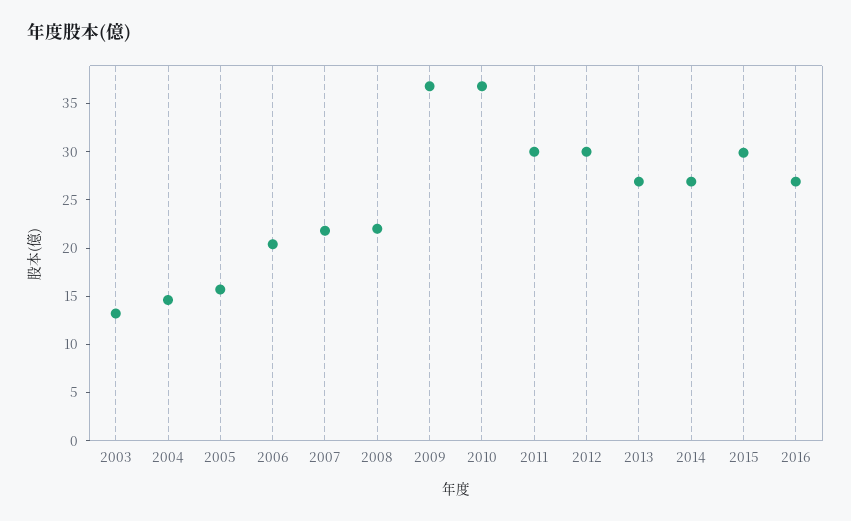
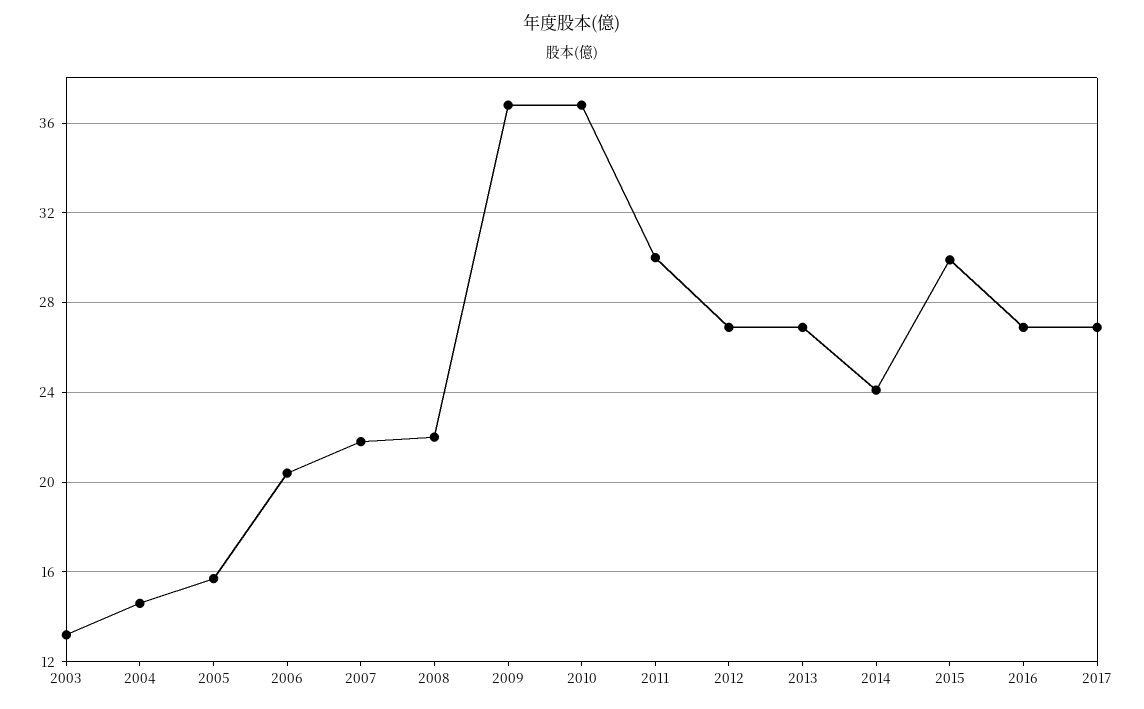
2012: 30 -> 27
2014: 27 -> 24
2017: none -> 27

